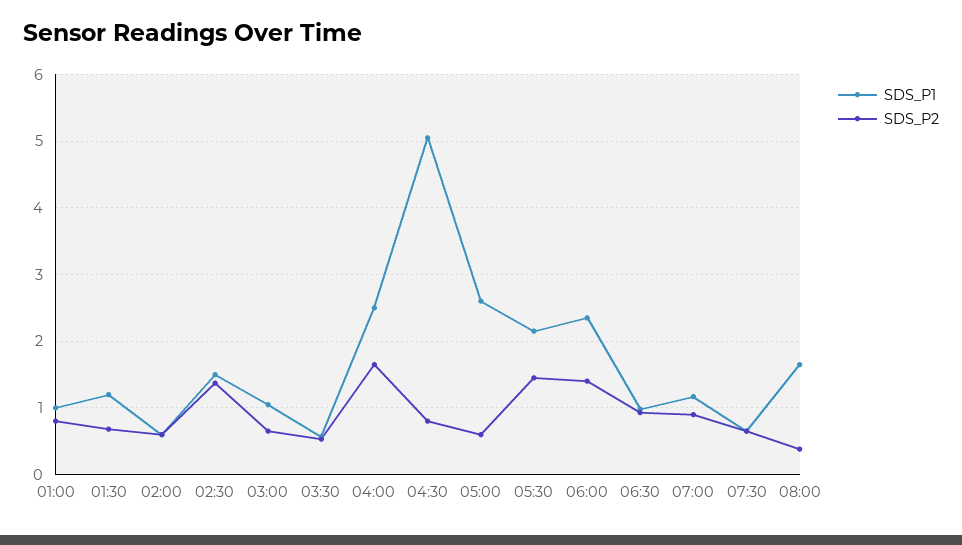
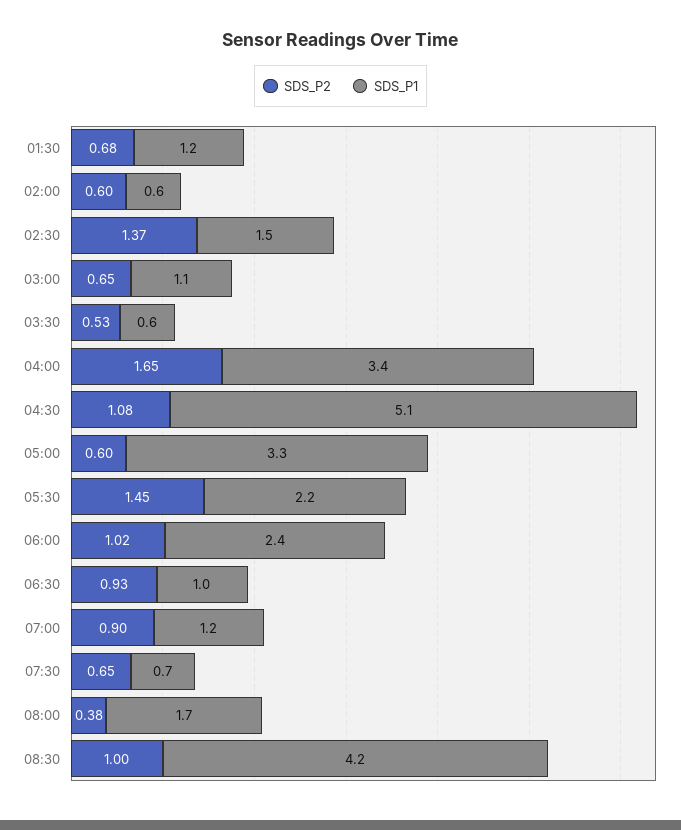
SDS_P1, 01:00: 1 -> none
SDS_P2, 01:00: 0.8 -> none
SDS_P1, 04:00: 2.5 -> 3.4
SDS_P2, 04:30: 0.8 -> 1.08
SDS_P1, 05:00: 2.6 -> 3.3
SDS_P2, 06:00: 1.4 -> 1.02
SDS_P2, 08:30: none -> 1
SDS_P1, 08:30: none -> 4.2

